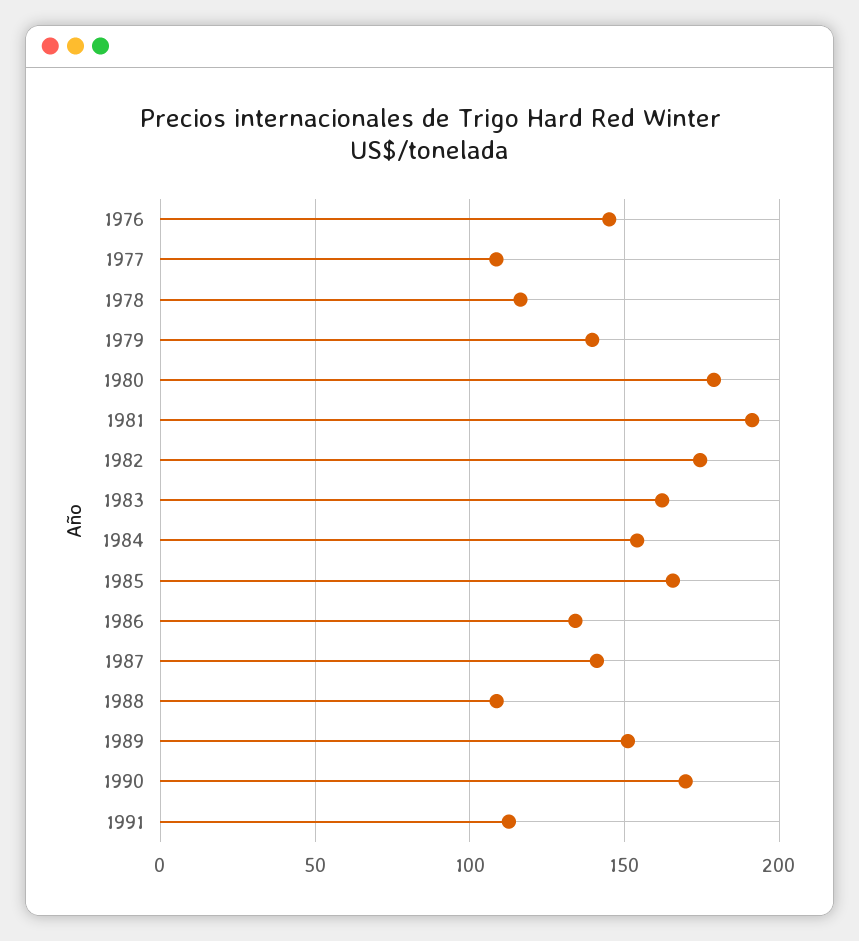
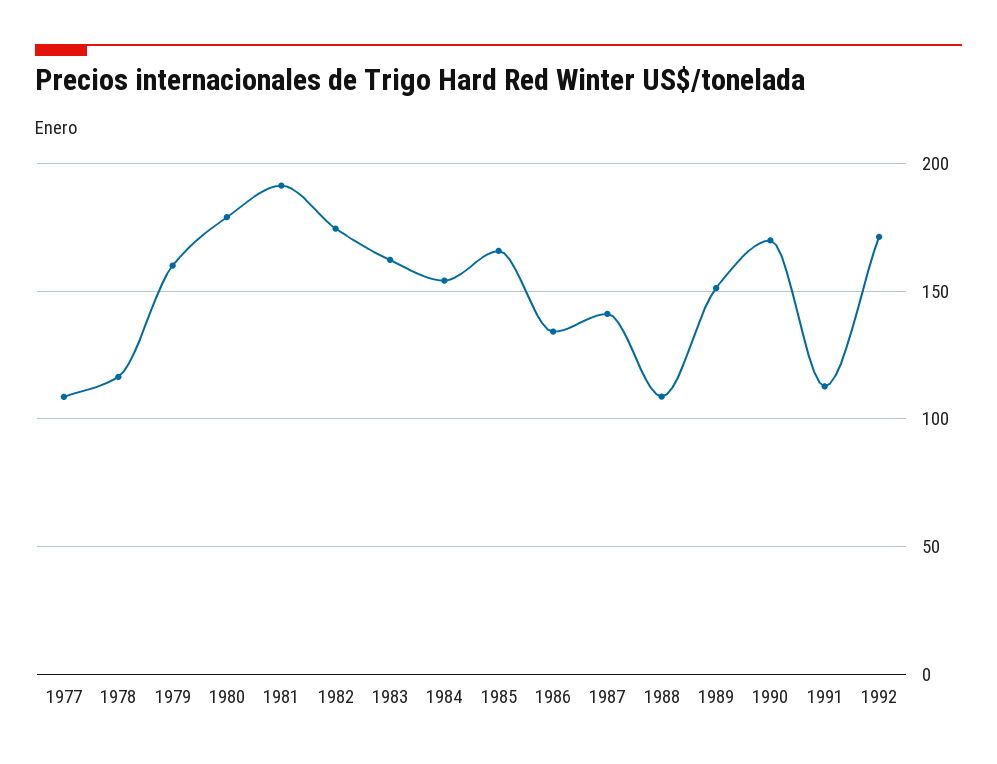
1976: 145 -> none
1979: 140 -> 160
1992: none -> 170

